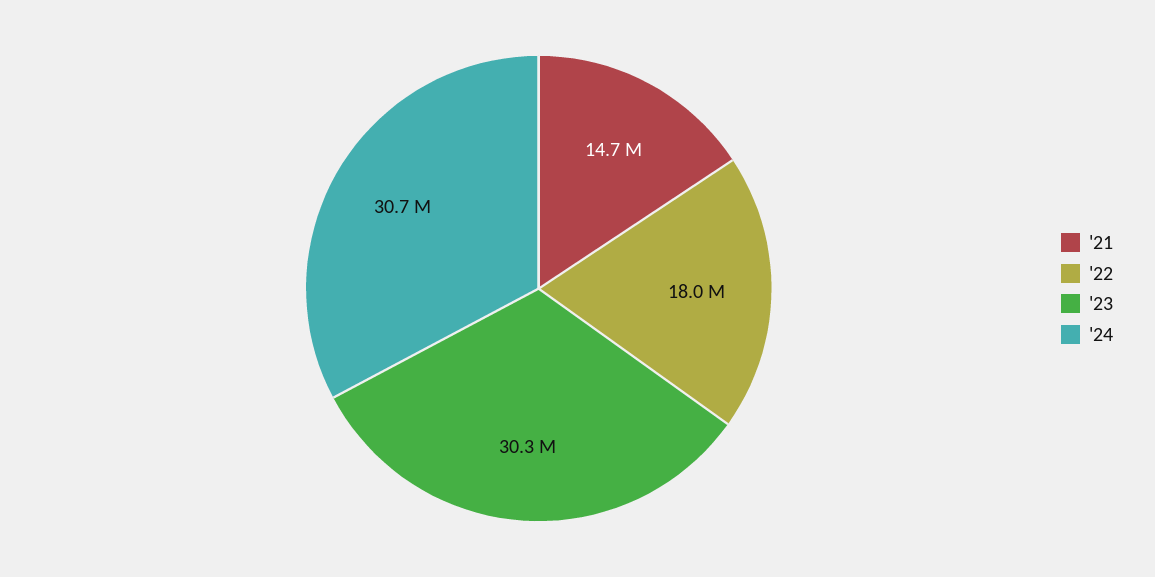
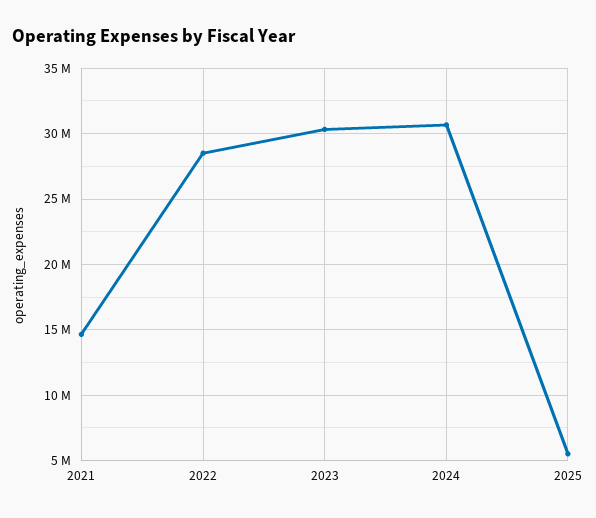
'22: 18000000 -> 28500000
2025: none -> 5500000

